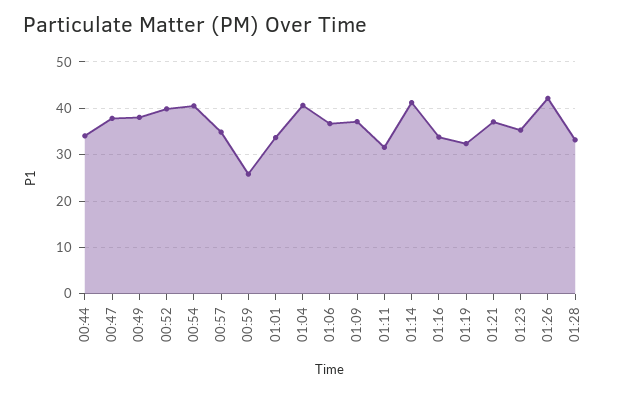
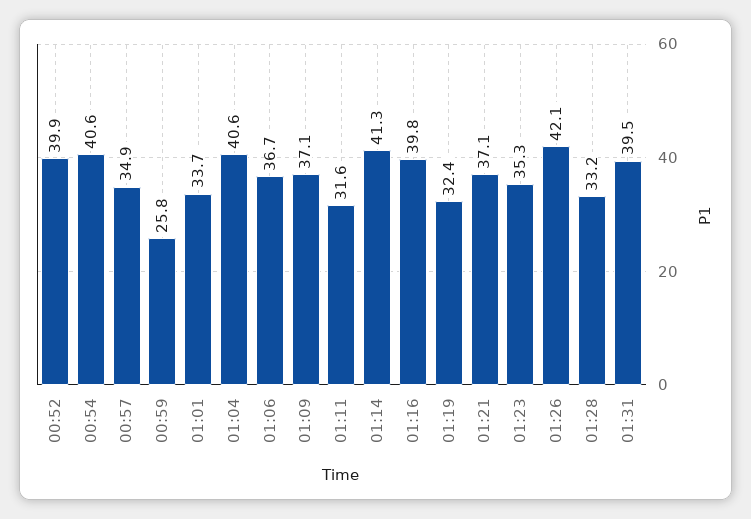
00:44: 34 -> none
00:47: 38 -> none
00:49: 38 -> none
01:16: 34 -> 39.8
01:31: none -> 39.5

